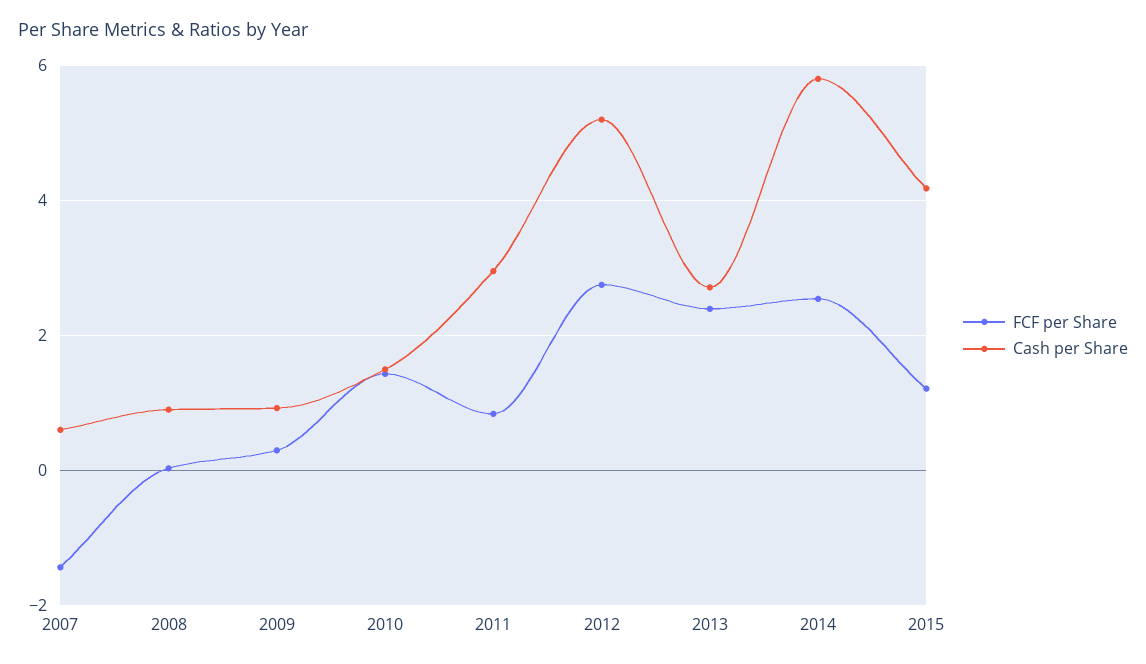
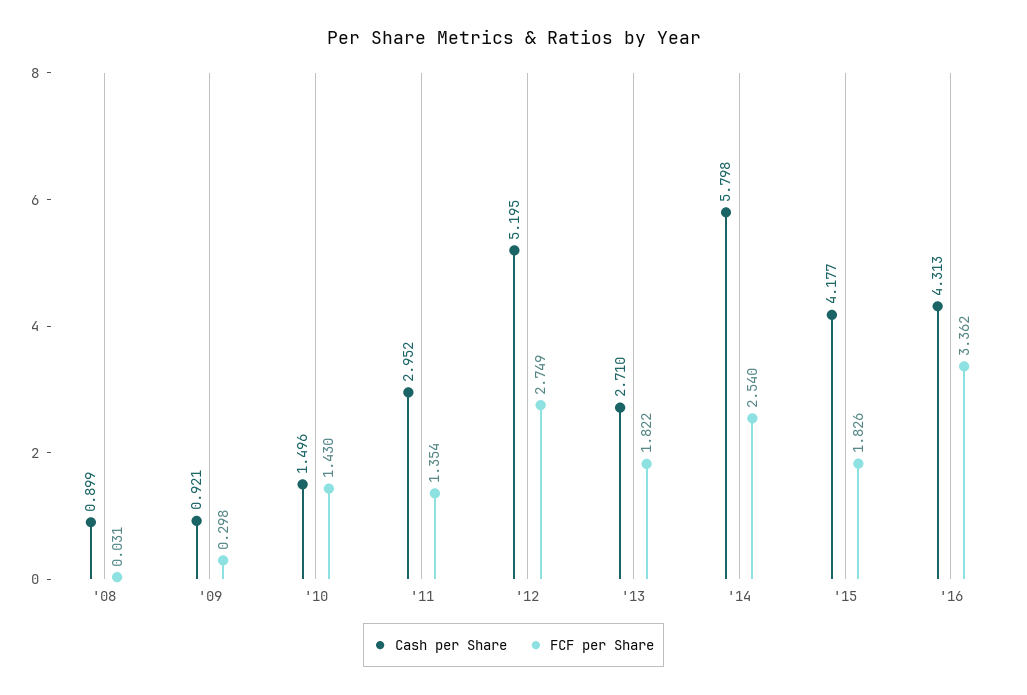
FCF per Share, 2007: -1.4 -> none
Cash per Share, 2007: 0.6 -> none
FCF per Share, 2011: 0.8 -> 1.354
FCF per Share, 2013: 2.4 -> 1.822
FCF per Share, 2015: 1.2 -> 1.826
Cash per Share, '16: none -> 4.313
FCF per Share, '16: none -> 3.362

